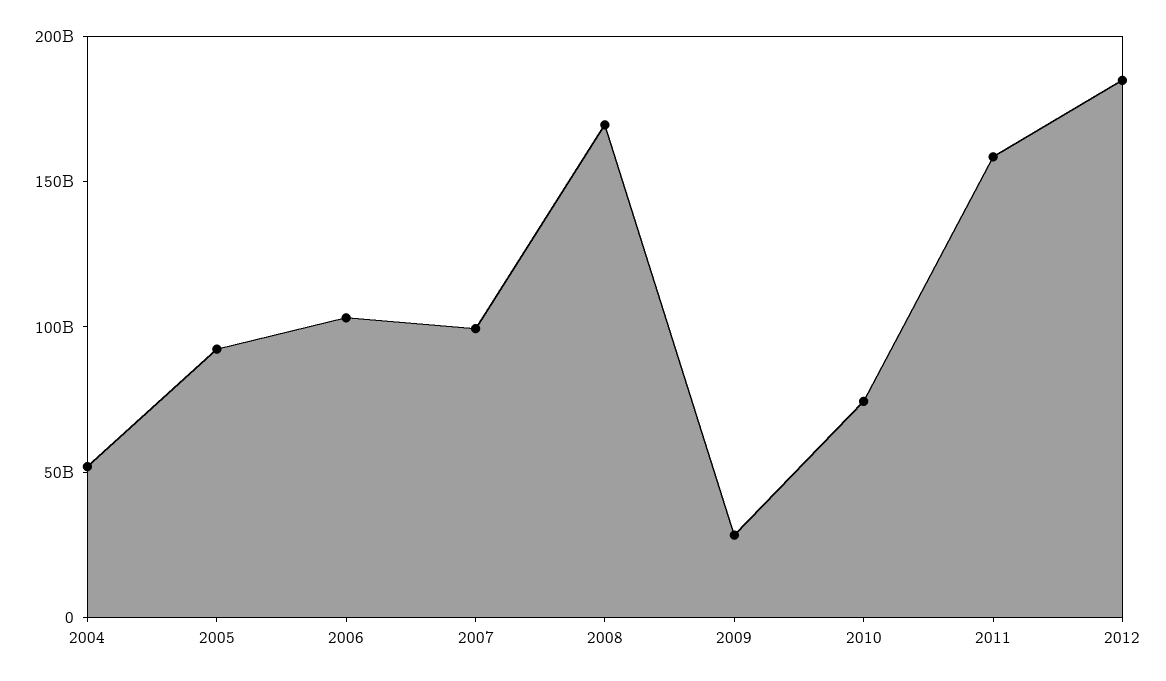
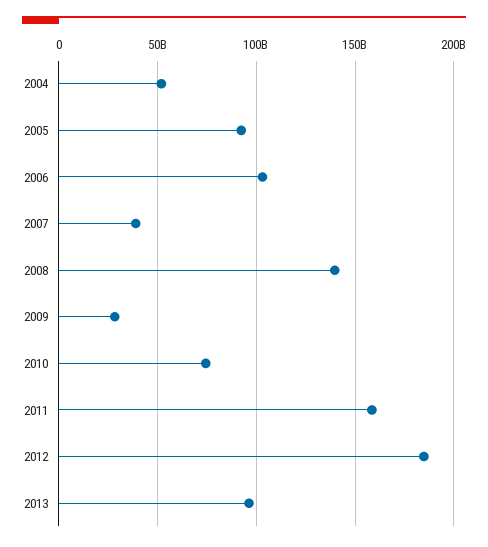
2007: 100000000000 -> 40000000000
2008: 170000000000 -> 140000000000
2013: none -> 95000000000

